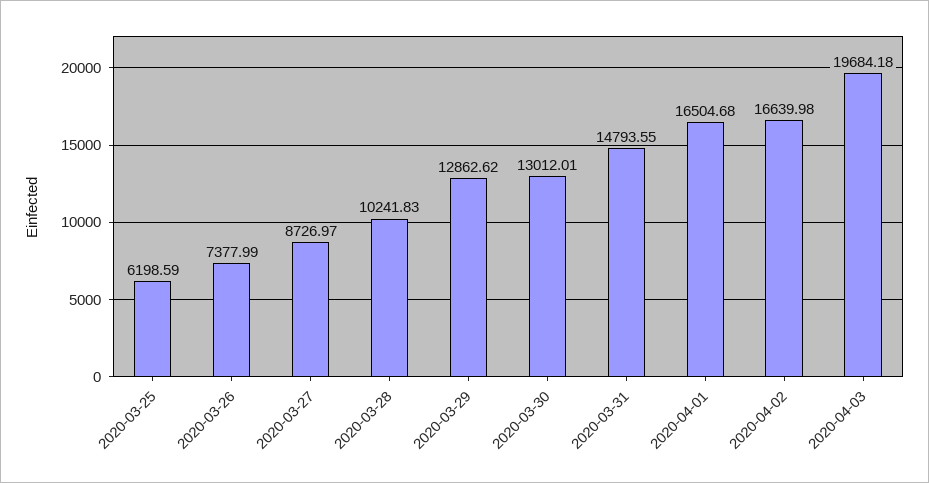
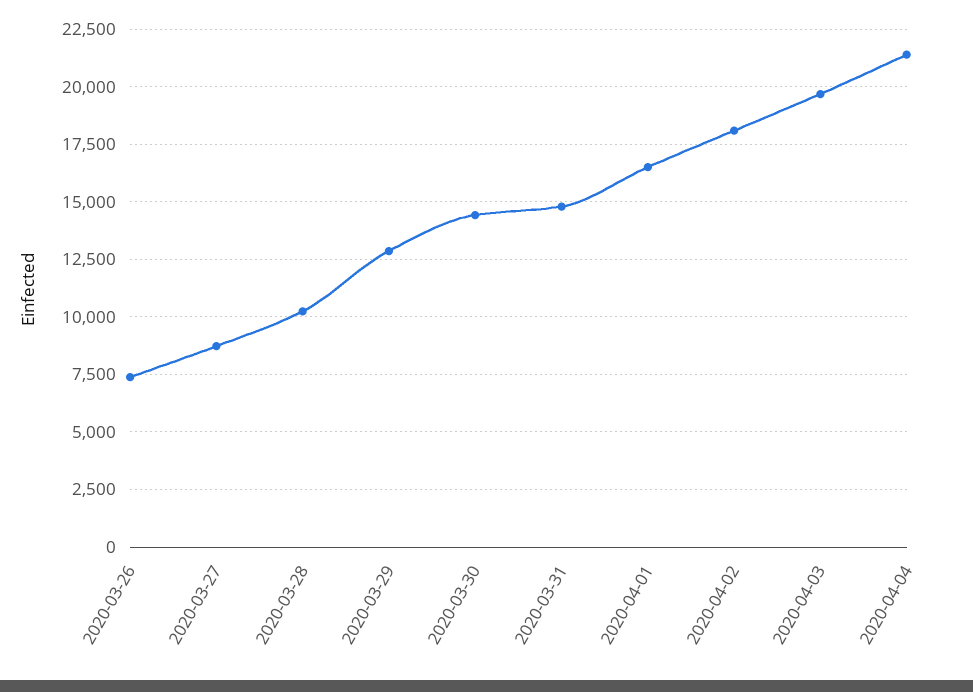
2020-03-25: 6198.59 -> none
2020-03-30: 13012.01 -> 14500
2020-04-02: 16639.98 -> 18000
2020-04-04: none -> 21500

